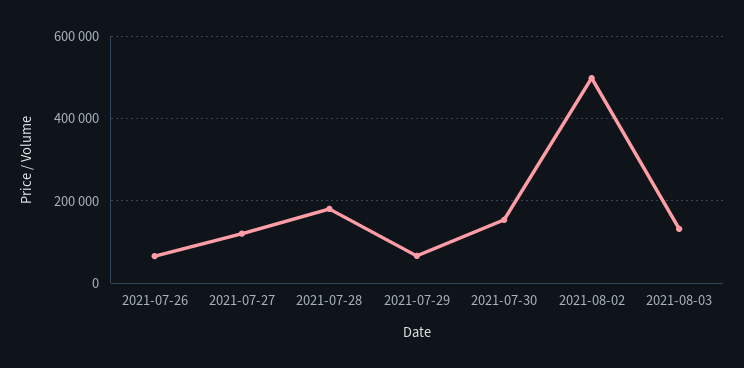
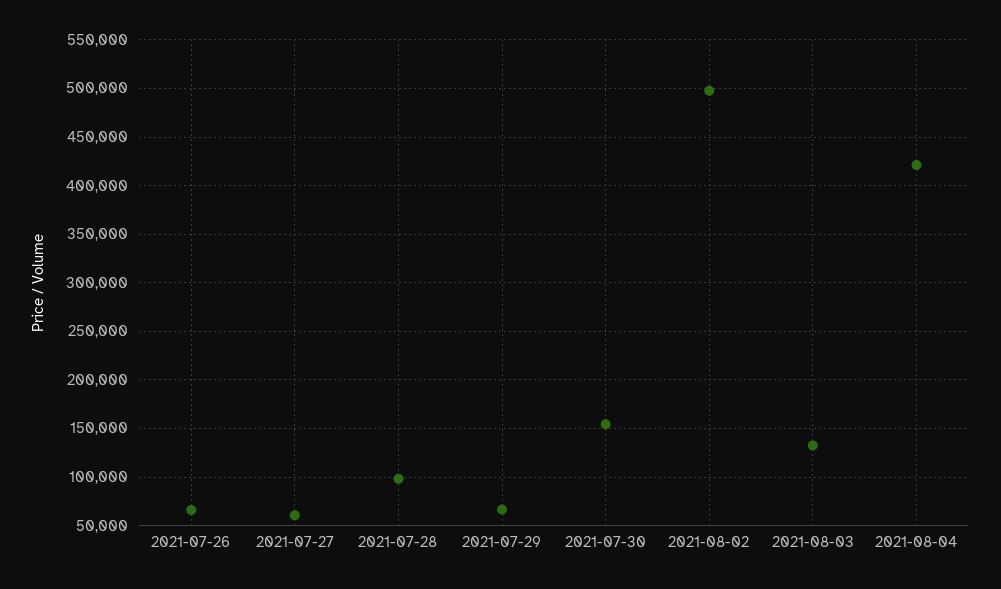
2021-07-27: 120000 -> 60000
2021-07-28: 180000 -> 100000
2021-08-04: none -> 420000

